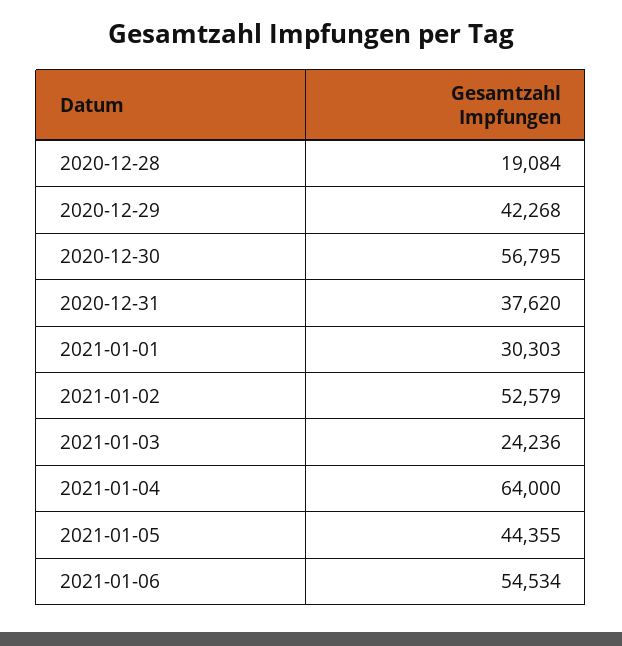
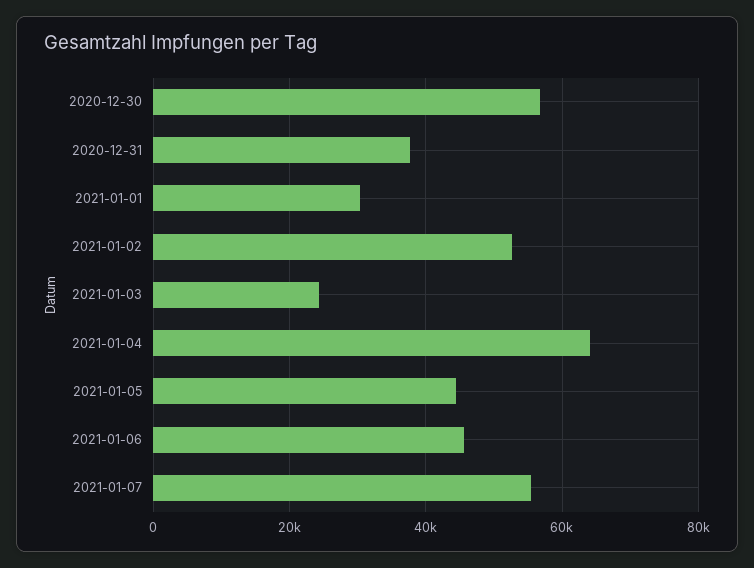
2020-12-28: 19084 -> none
2020-12-29: 42268 -> none
2021-01-06: 54534 -> 46000
2021-01-07: none -> 56000

